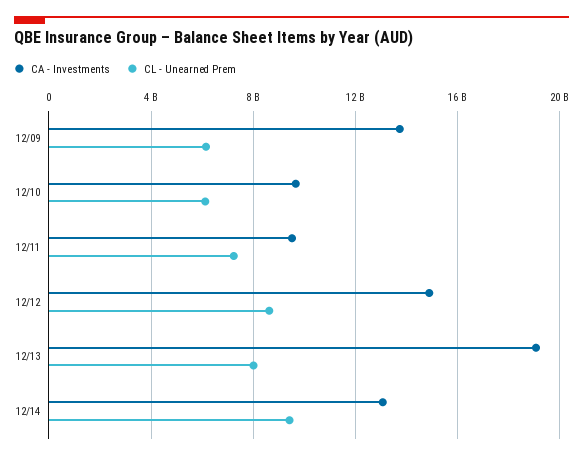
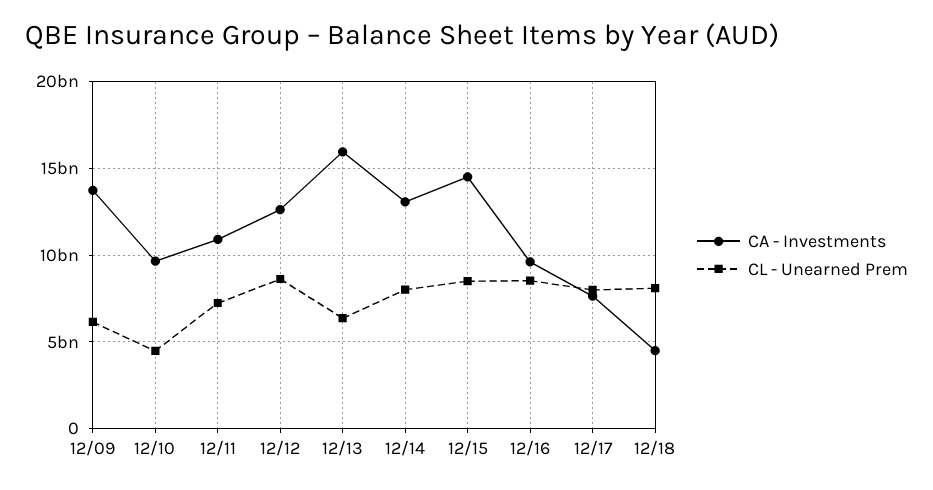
CL - Unearned Prem, 12/10: 6000000000 -> 4500000000
CA - Investments, 12/11: 9500000000 -> 11000000000
CA - Investments, 12/12: 15000000000 -> 12500000000
CA - Investments, 12/13: 19000000000 -> 16000000000
CL - Unearned Prem, 12/13: 8000000000 -> 6500000000
CL - Unearned Prem, 12/14: 9500000000 -> 8000000000
CA - Investments, 12/15: none -> 14500000000
CL - Unearned Prem, 12/15: none -> 8500000000
CA - Investments, 12/16: none -> 9500000000
CL - Unearned Prem, 12/16: none -> 8500000000
CA - Investments, 12/17: none -> 7500000000
CL - Unearned Prem, 12/17: none -> 8000000000
CA - Investments, 12/18: none -> 4500000000
CL - Unearned Prem, 12/18: none -> 8000000000

